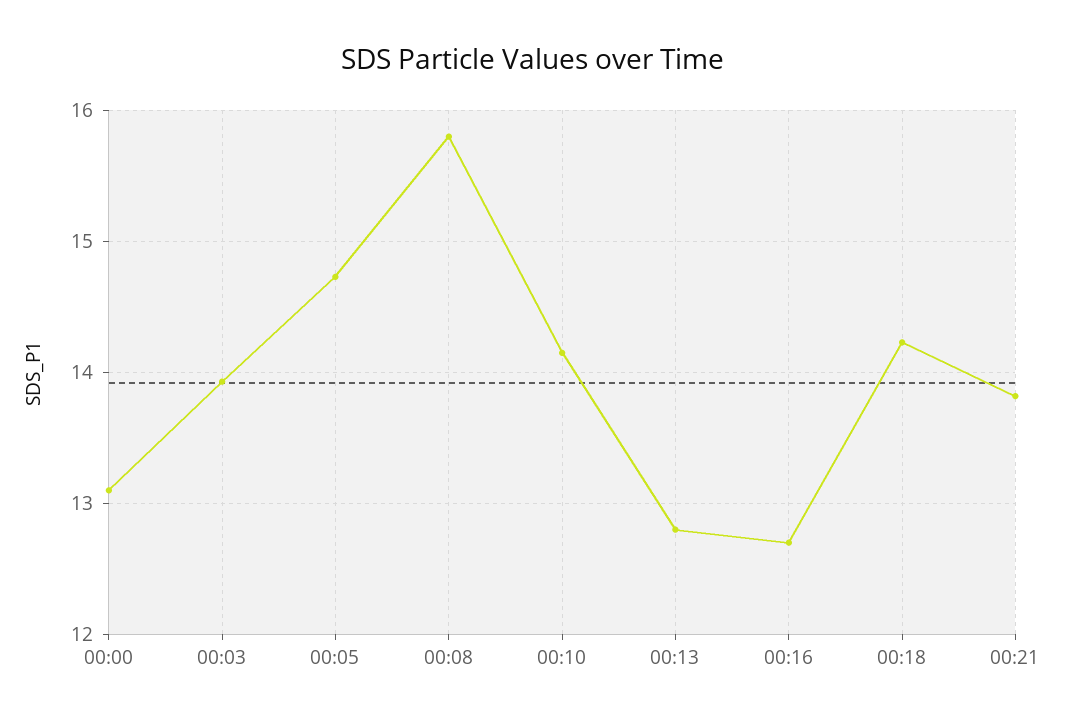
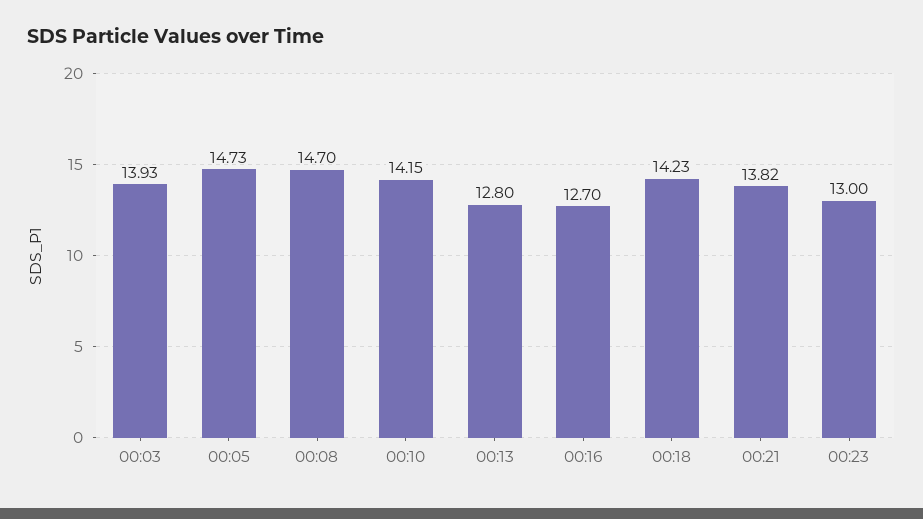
00:00: 13.1 -> none
00:08: 15.8 -> 14.7
00:23: none -> 13

